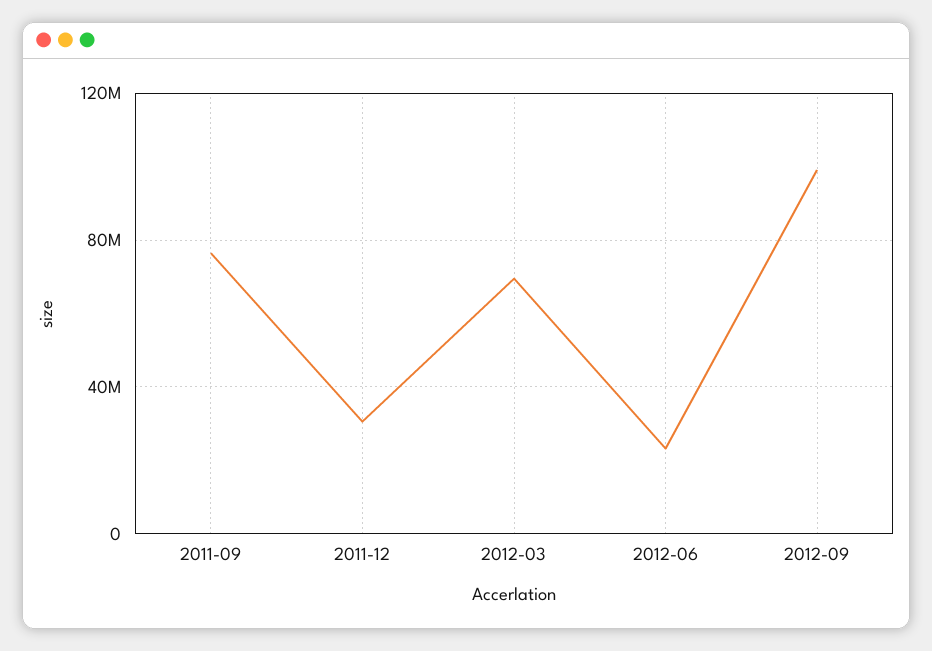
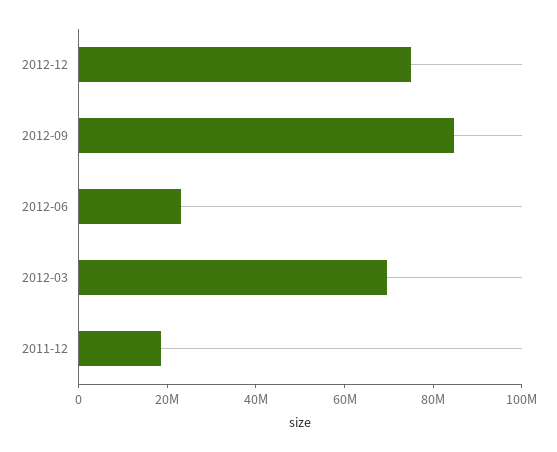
2011-09: 75000000 -> none
2011-12: 30000000 -> 20000000
2012-09: 100000000 -> 85000000
2012-12: none -> 75000000

